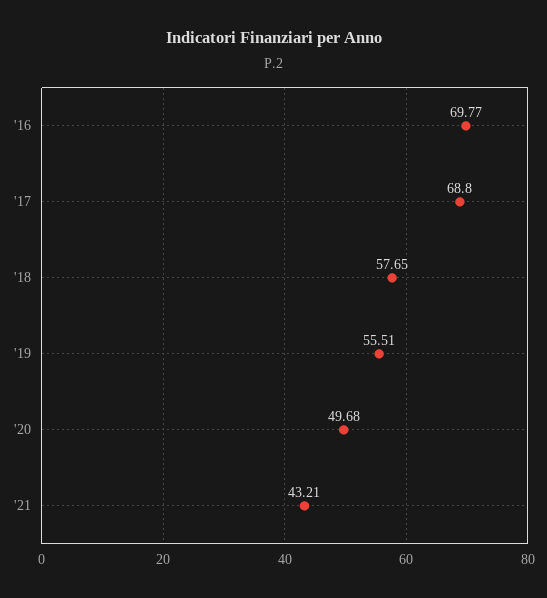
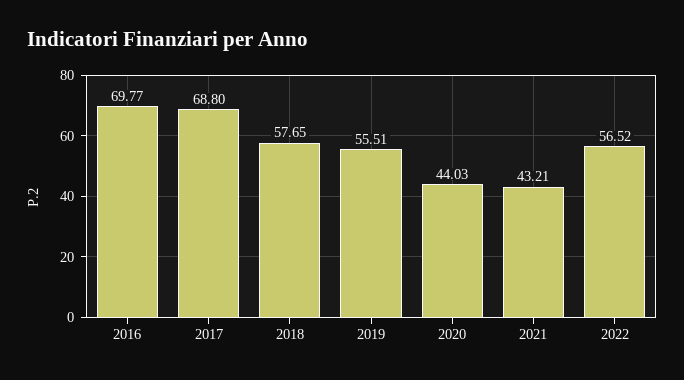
'20: 49.68 -> 44.03
2022: none -> 56.52

